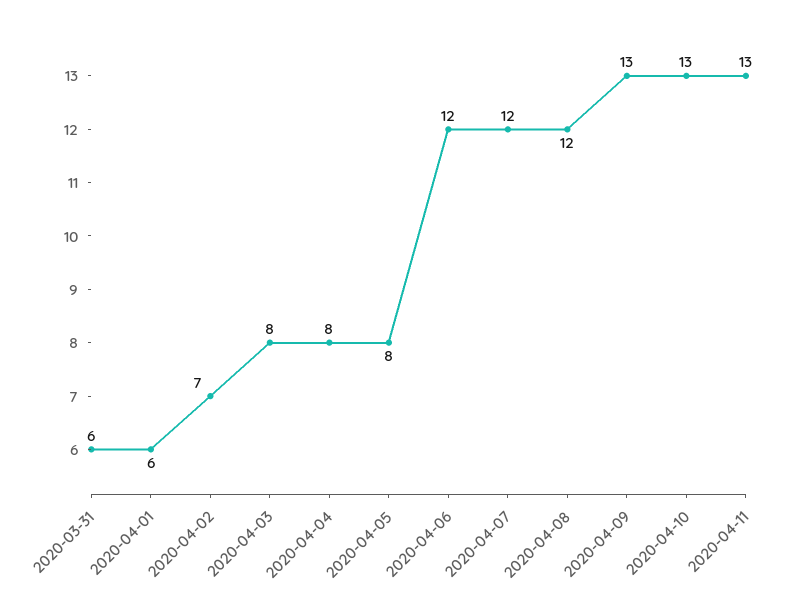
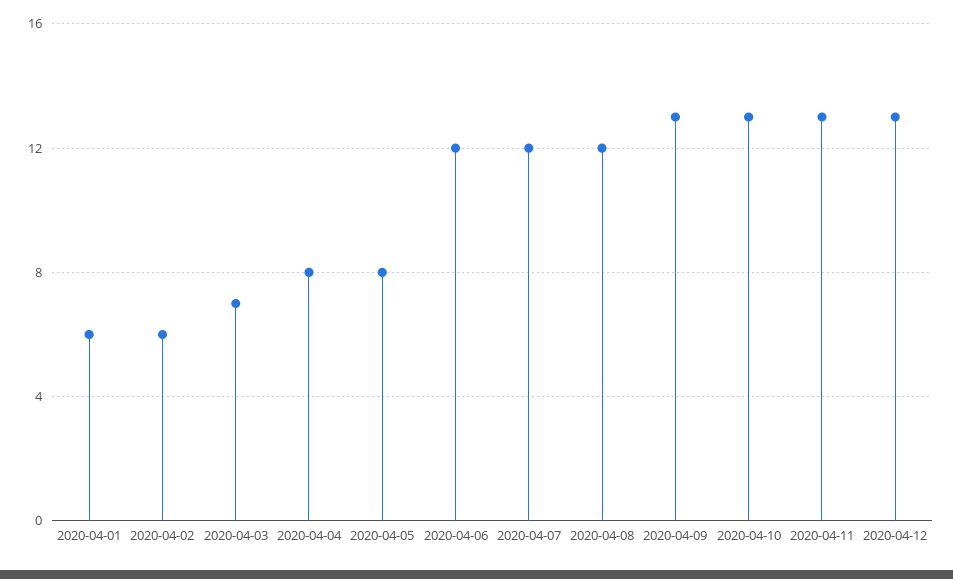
2020-03-31: 6 -> none
2020-04-02: 7 -> 6
2020-04-03: 8 -> 7
2020-04-12: none -> 13

